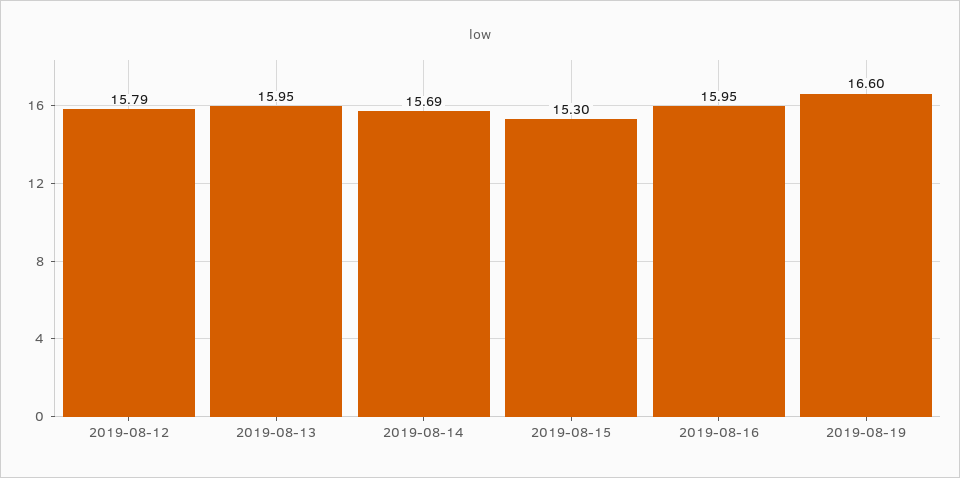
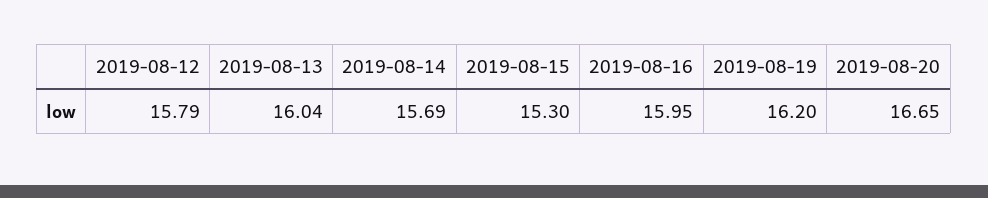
2019-08-13: 15.95 -> 16.04
2019-08-19: 16.6 -> 16.2
2019-08-20: none -> 16.65

